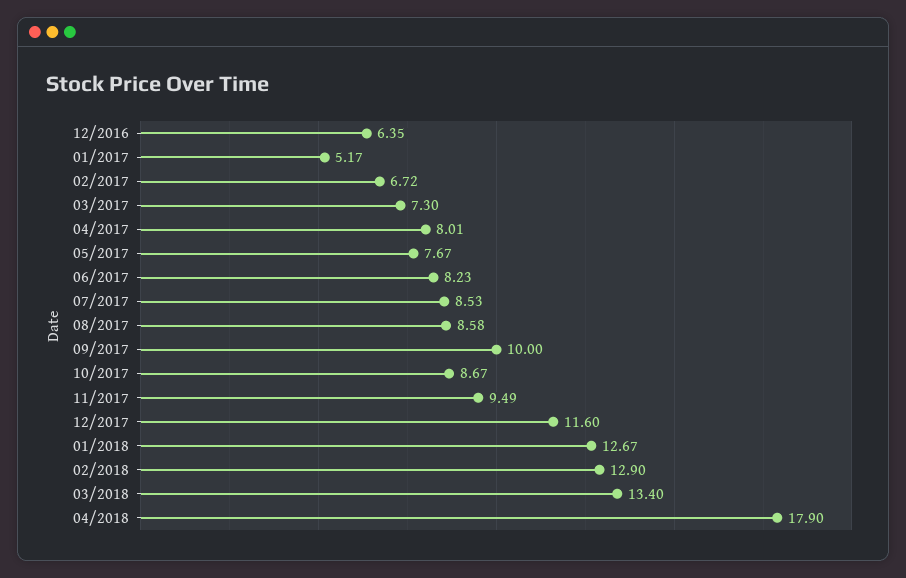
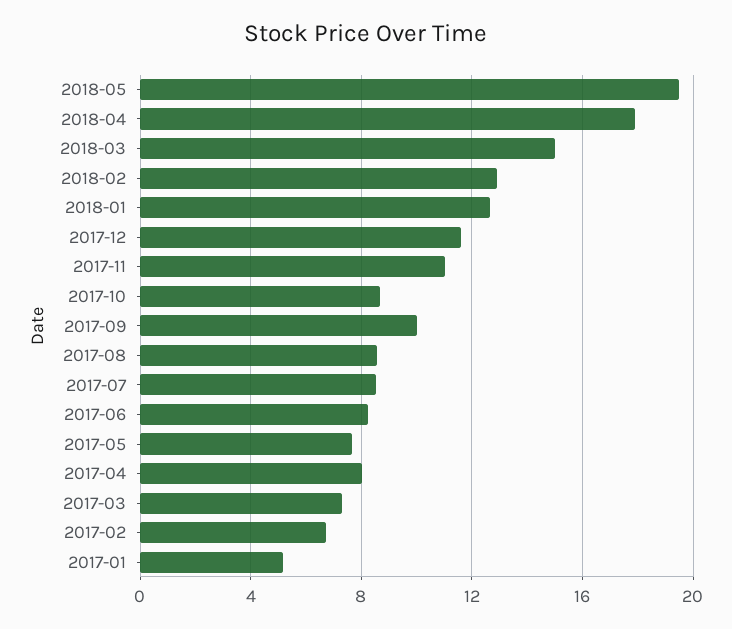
12/2016: 6.35 -> none
11/2017: 9.49 -> 11
03/2018: 13.4 -> 15
2018-05: none -> 19.5

